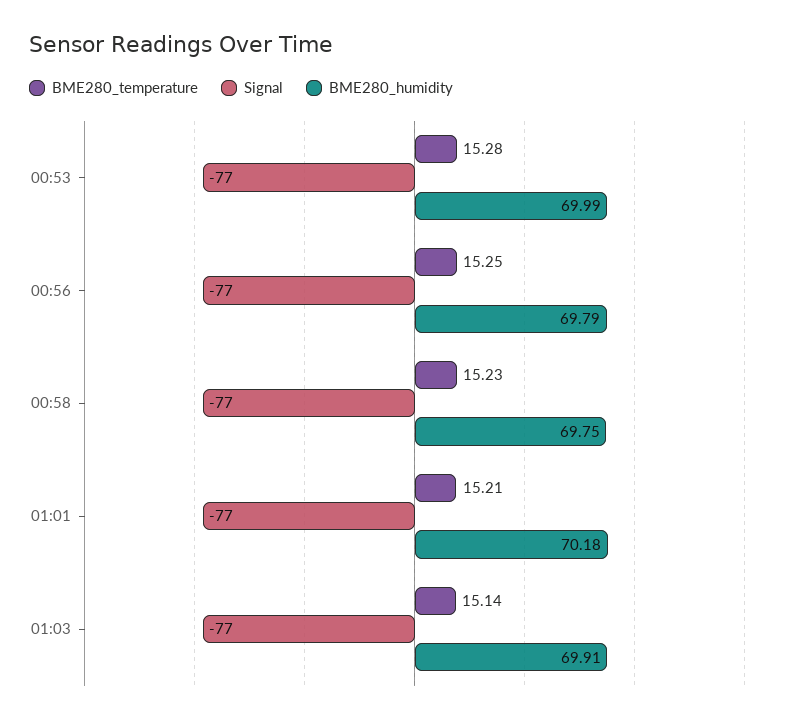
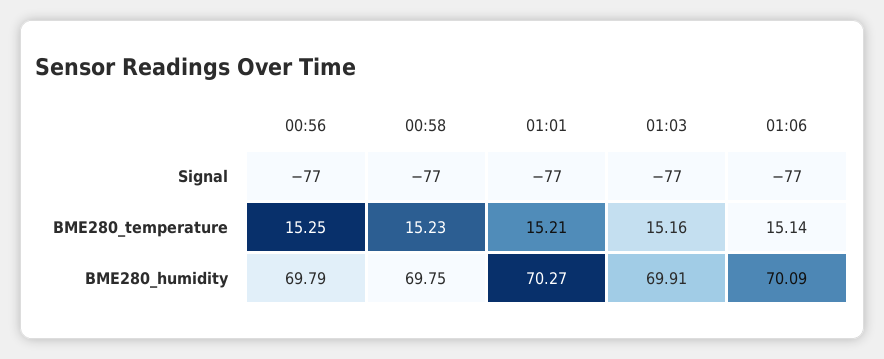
BME280_temperature, 00:53: 15.28 -> none
Signal, 00:53: -77 -> none
BME280_humidity, 00:53: 69.99 -> none
BME280_humidity, 01:01: 70.18 -> 70.27
BME280_temperature, 01:03: 15.14 -> 15.16
Signal, 01:06: none -> -77
BME280_temperature, 01:06: none -> 15.14
BME280_humidity, 01:06: none -> 70.09

